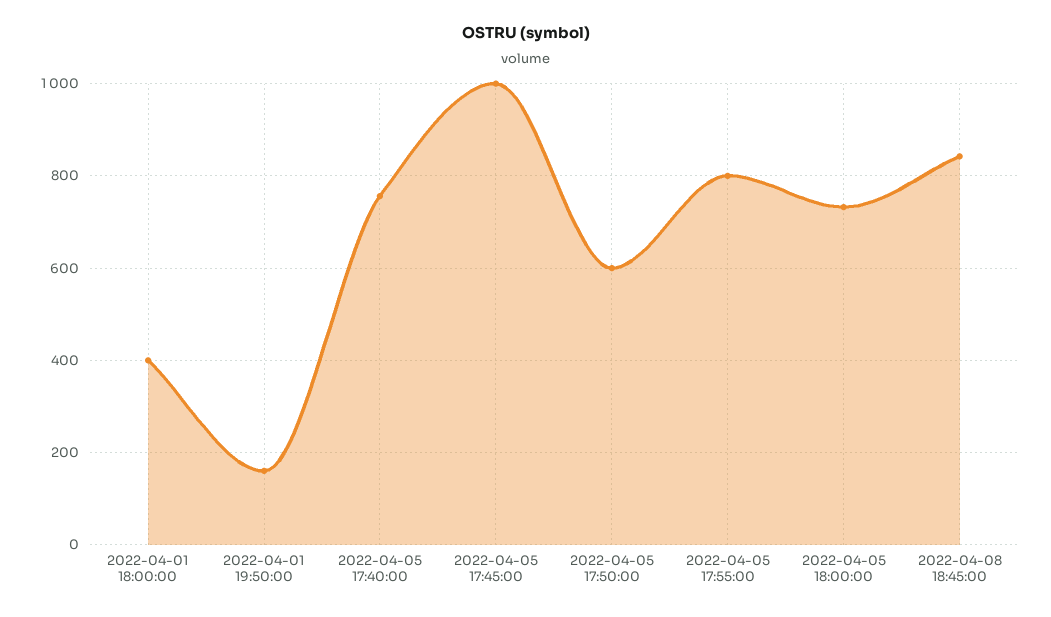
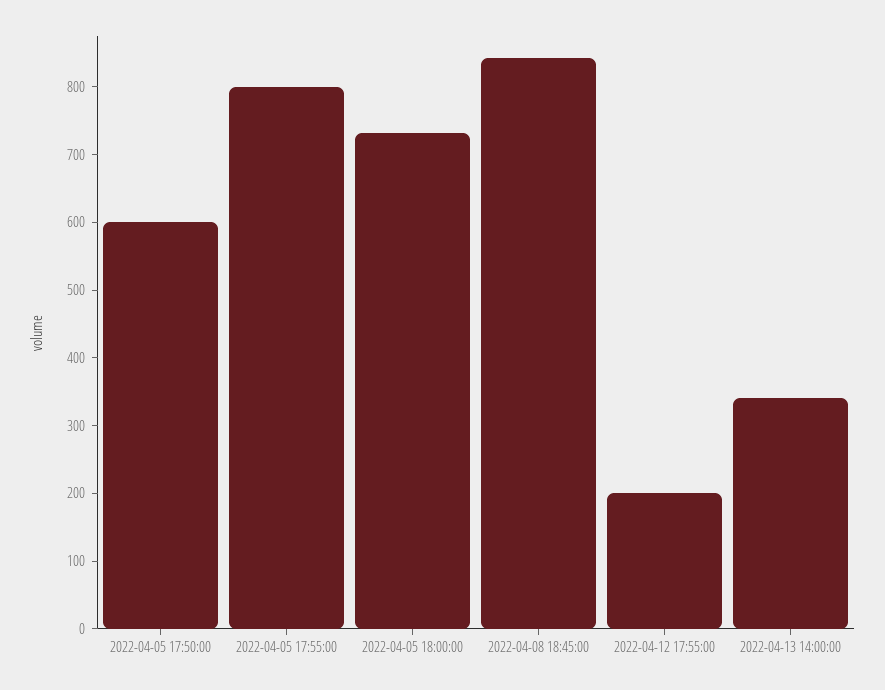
2022-04-01 18:00:00: 400 -> none
2022-04-01 19:50:00: 160 -> none
2022-04-05 17:40:00: 760 -> none
2022-04-05 17:45:00: 1000 -> none
2022-04-12 17:55:00: none -> 200
2022-04-13 14:00:00: none -> 340

